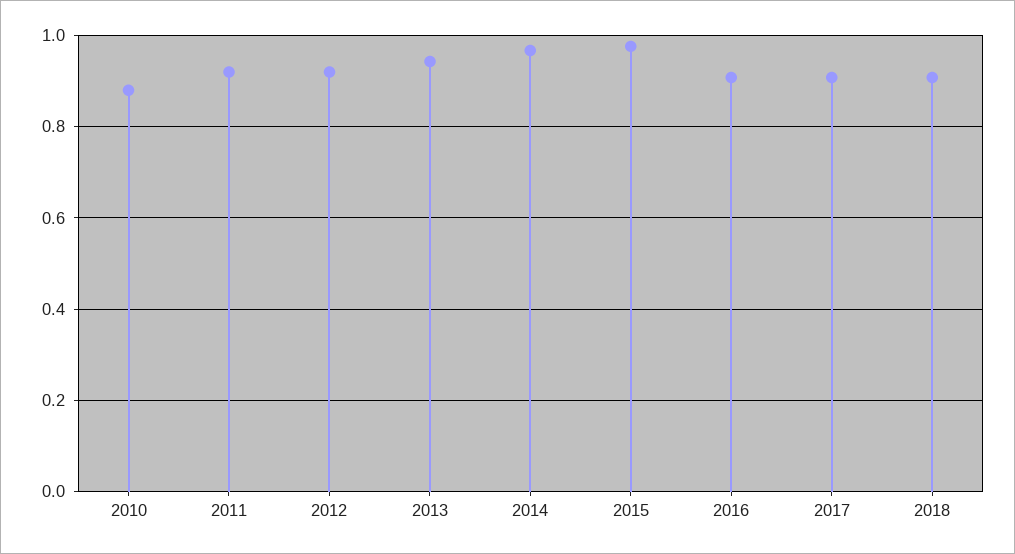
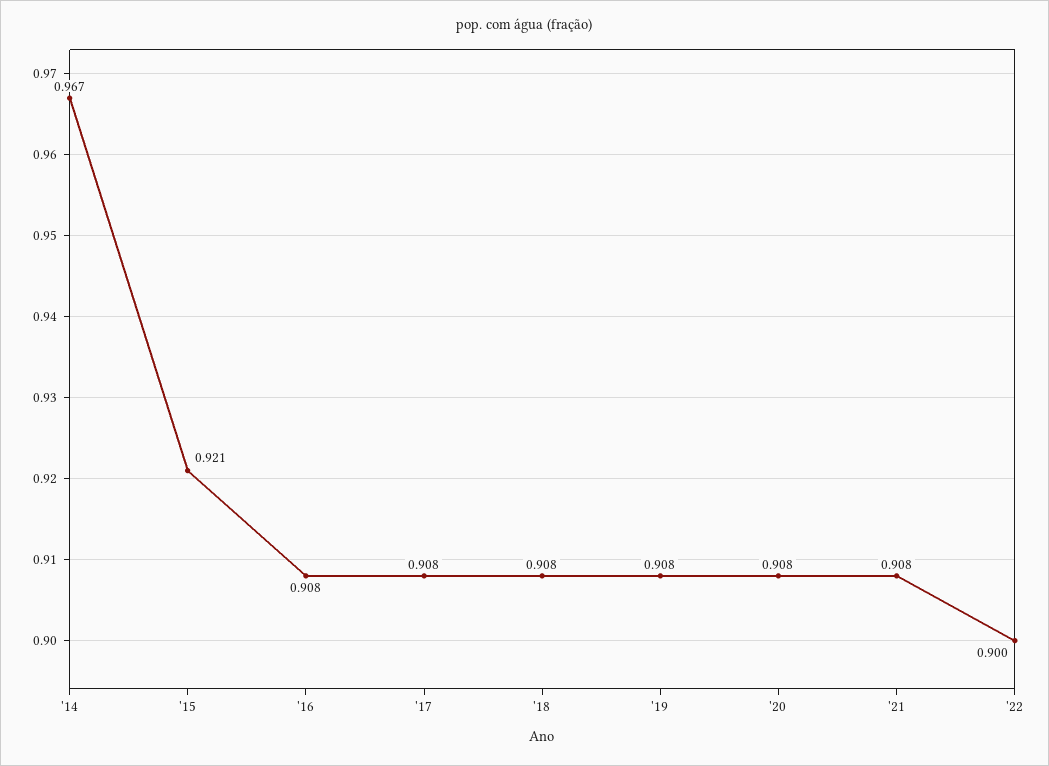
2010: 0.88 -> none
2011: 0.92 -> none
2012: 0.92 -> none
2013: 0.94 -> none
2015: 0.98 -> 0.921
'19: none -> 0.908
'20: none -> 0.908
'21: none -> 0.908
'22: none -> 0.9

